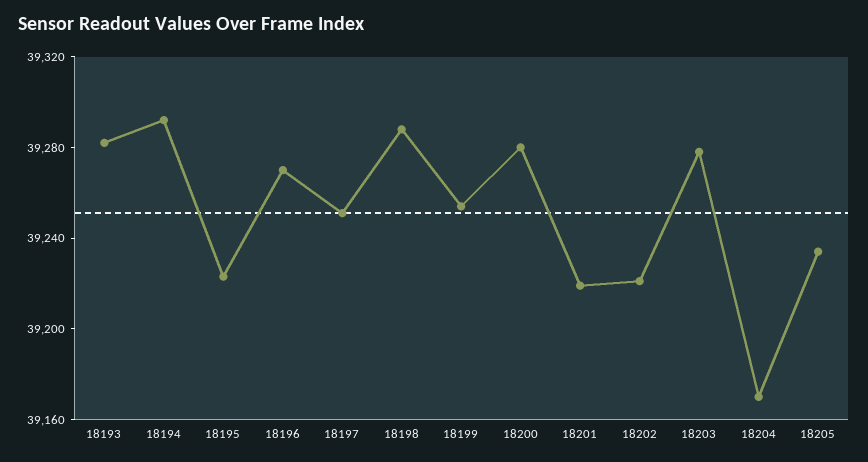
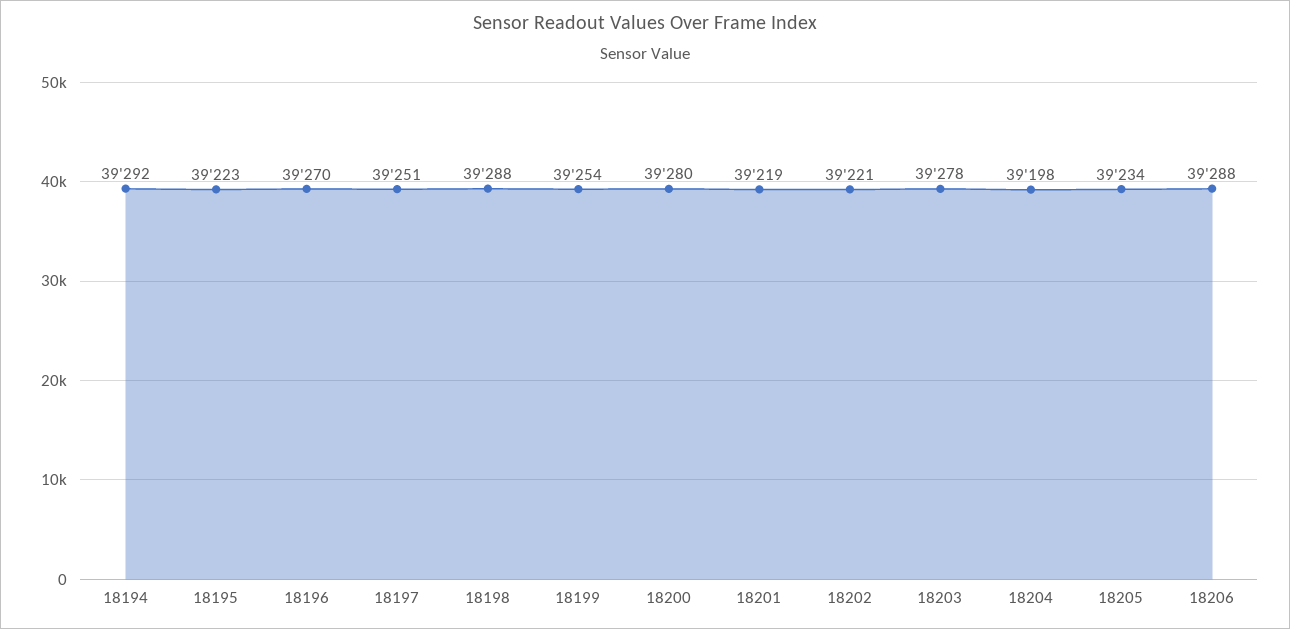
18193: 39280 -> none
18204: 39170 -> 39198
18206: none -> 39288

